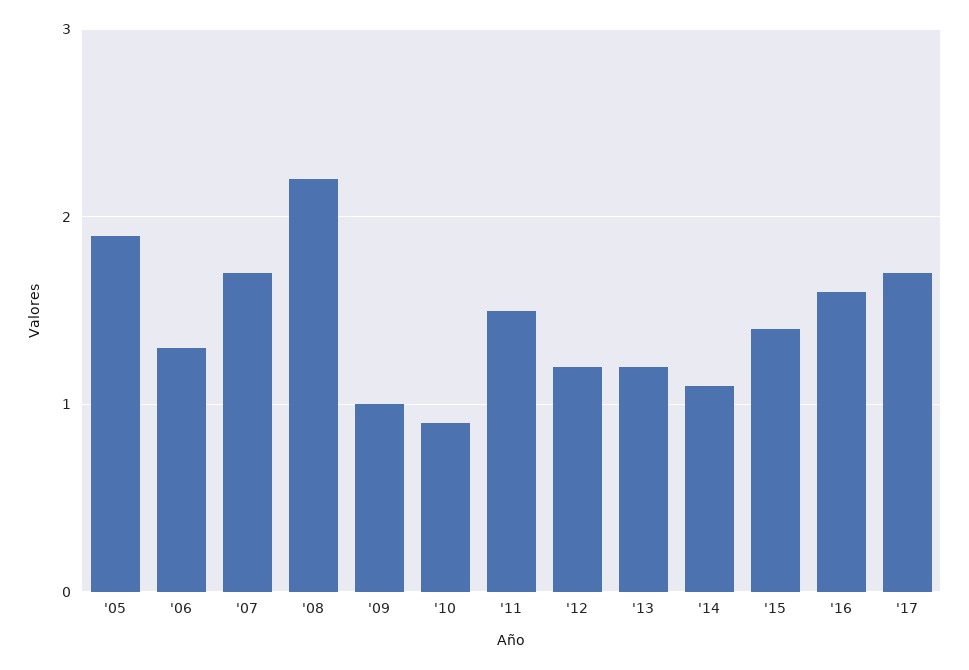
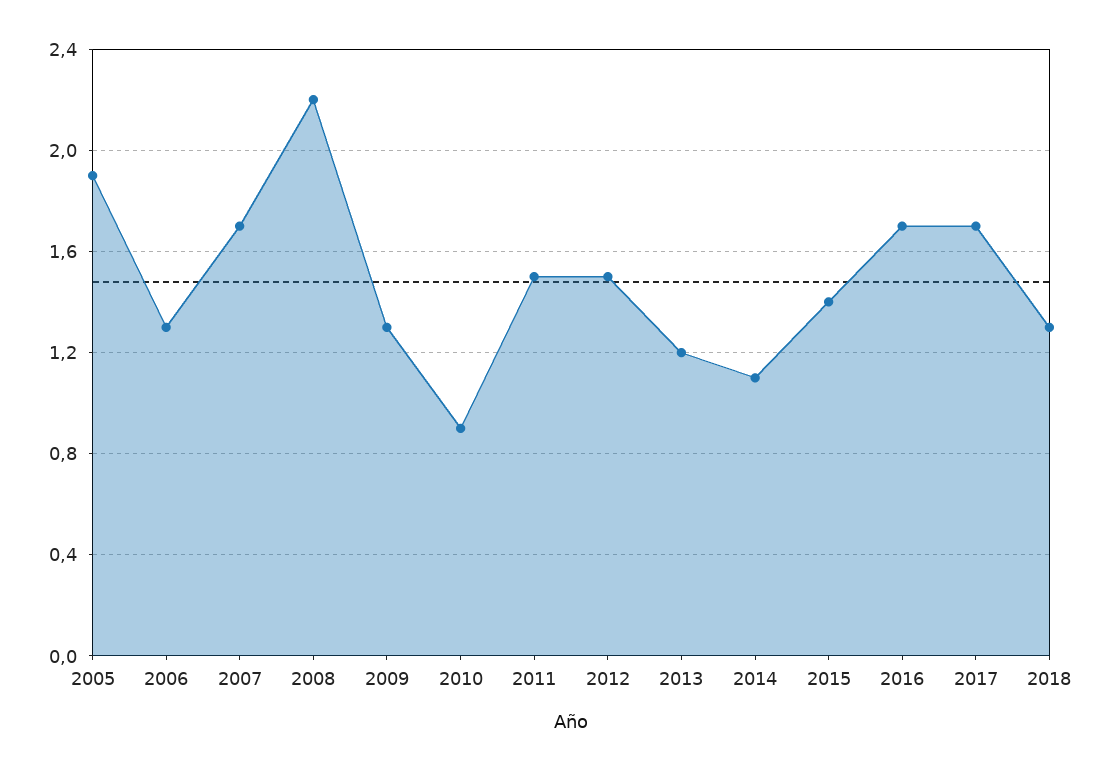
'09: 1 -> 1.3
'12: 1.2 -> 1.5
'16: 1.6 -> 1.7
2018: none -> 1.3

